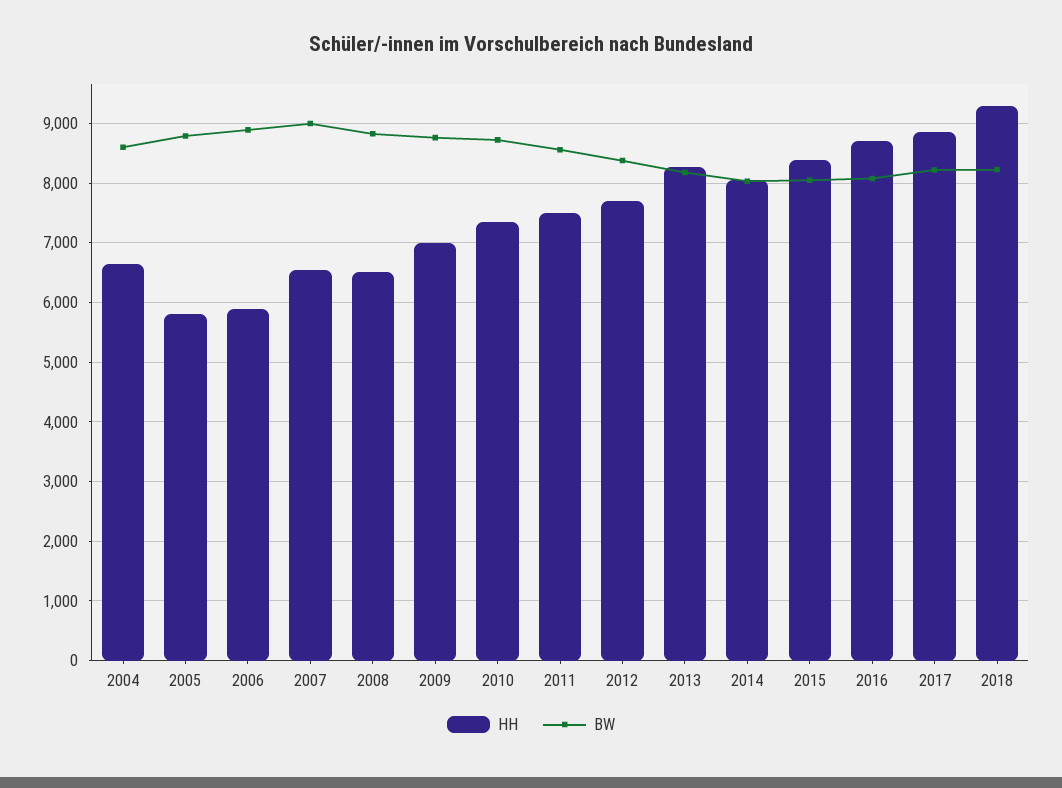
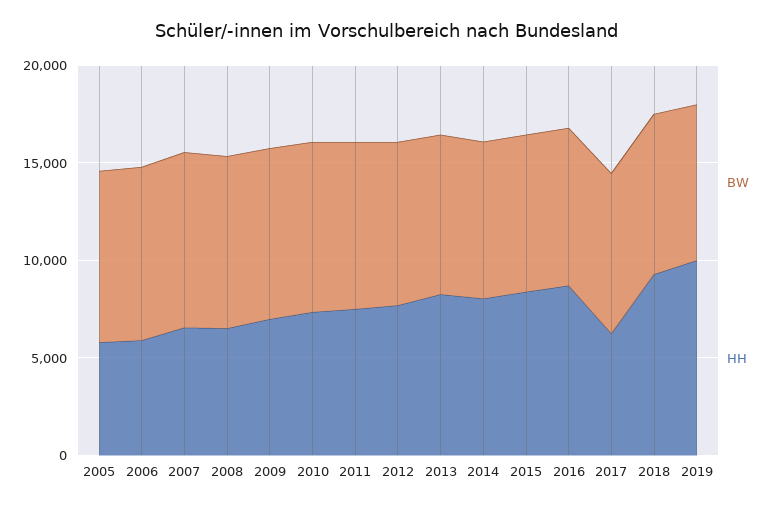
HH, 2004: 6600 -> none
BW, 2004: 8600 -> none
HH, 2017: 8800 -> 6000
BW, 2019: none -> 8000
HH, 2019: none -> 10000

